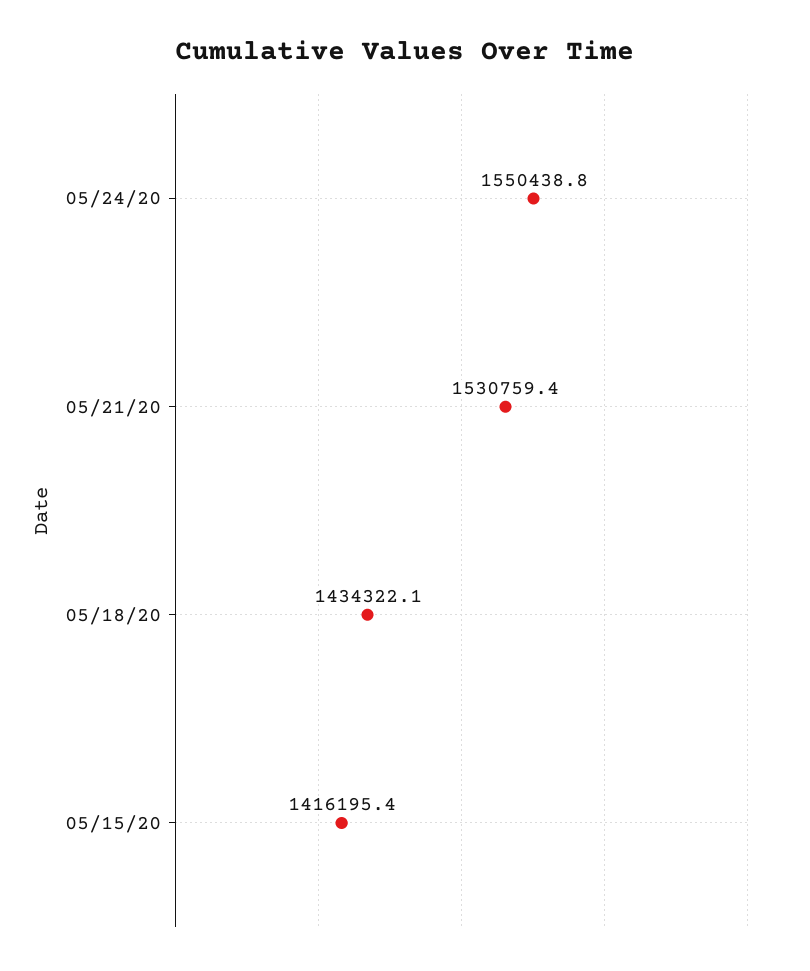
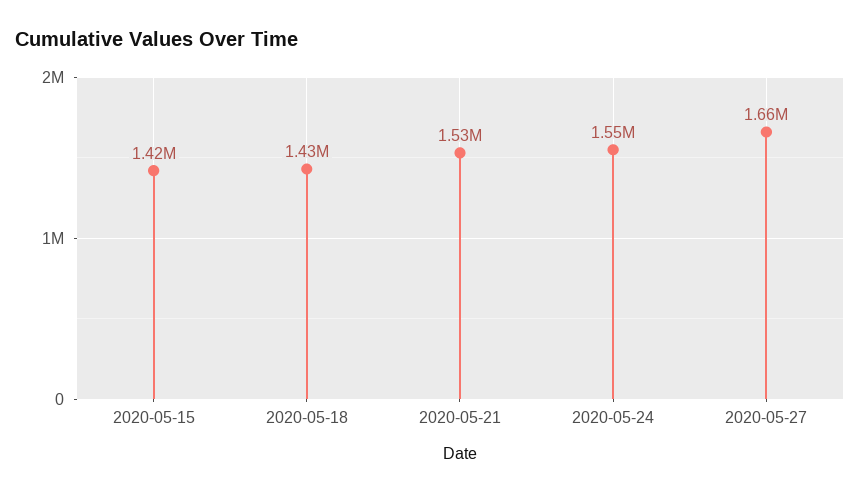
2020-05-27: none -> 1660000

